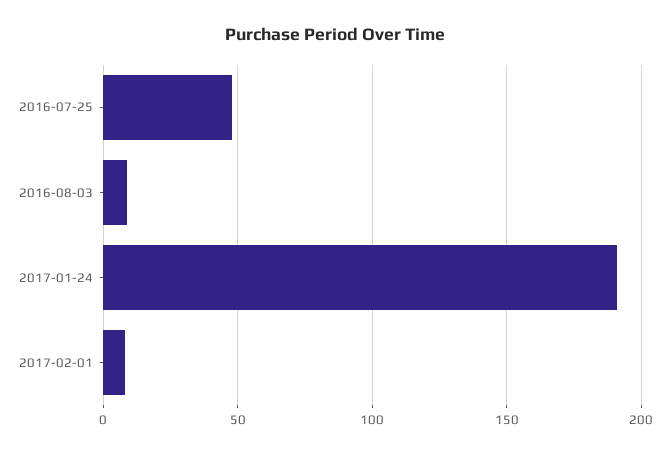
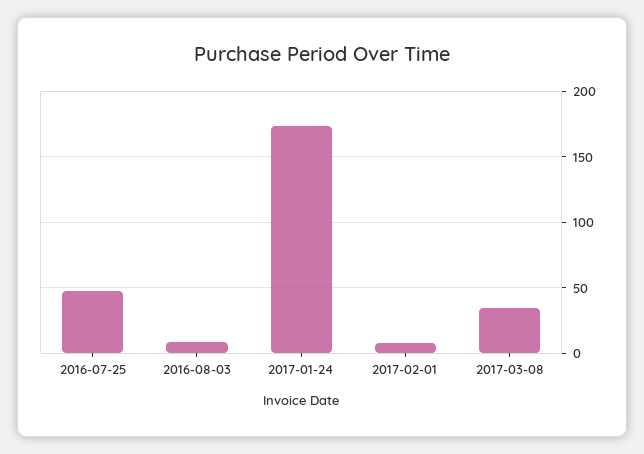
2017-01-24: 190 -> 175
2017-03-08: none -> 35

